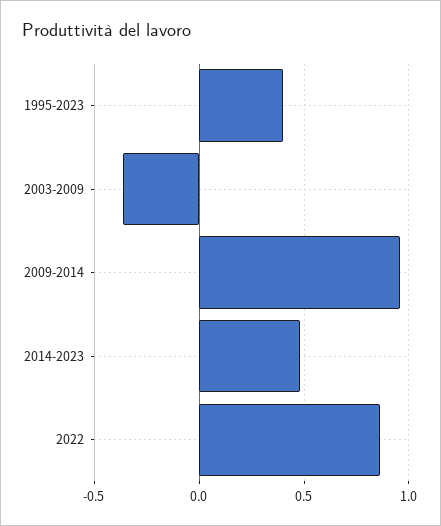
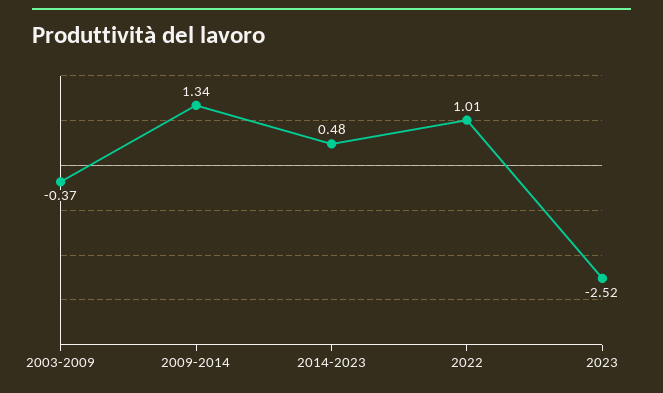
1995-2023: 0.4 -> none
2009-2014: 0.95 -> 1.34
2022: 0.85 -> 1.01
2023: none -> -2.52

